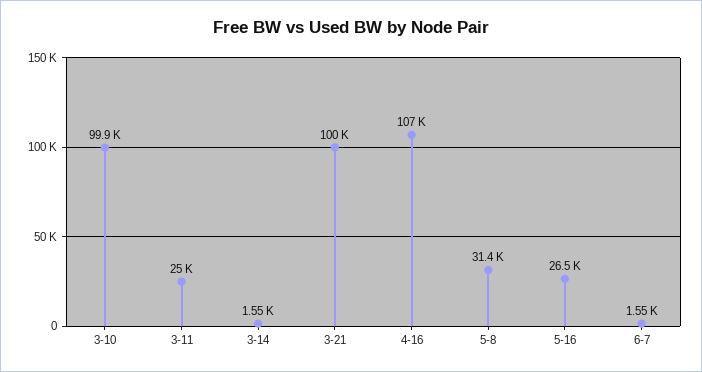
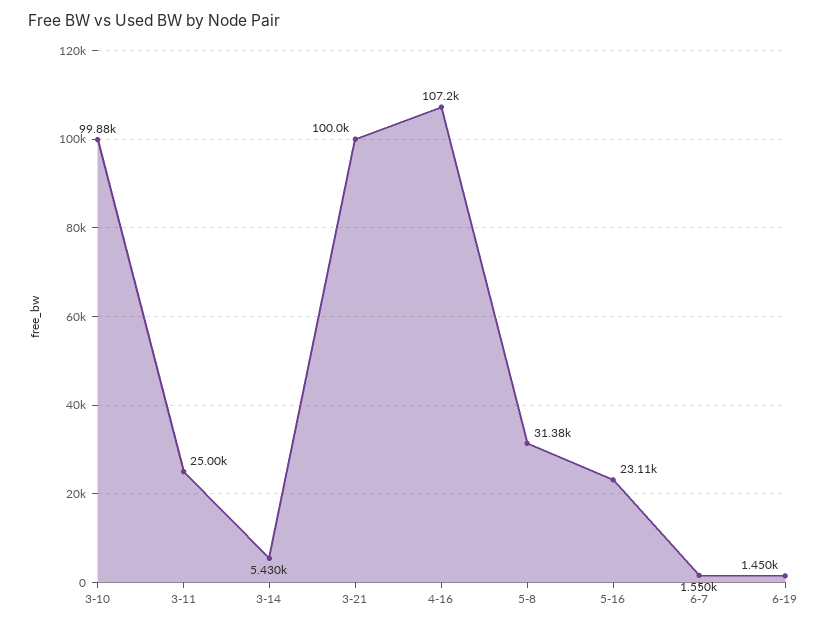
3-14: 1550 -> 5430
5-16: 26500 -> 23110
6-19: none -> 1450

